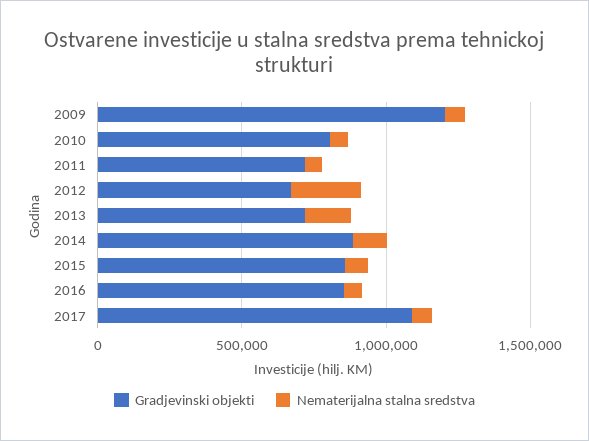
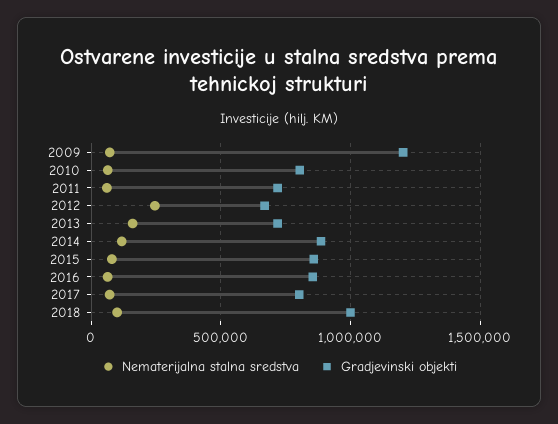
Gradjevinski objekti, 2017: 1100000 -> 800000
Nematerijalna stalna sredstva, 2018: none -> 100000
Gradjevinski objekti, 2018: none -> 1000000

